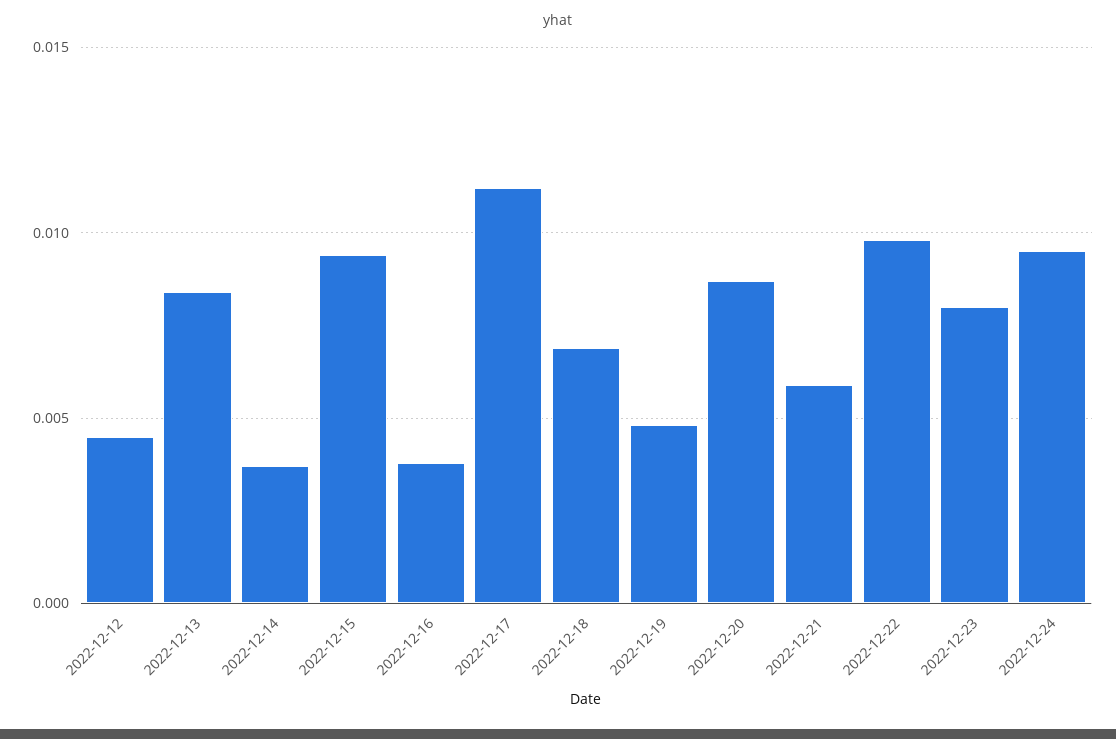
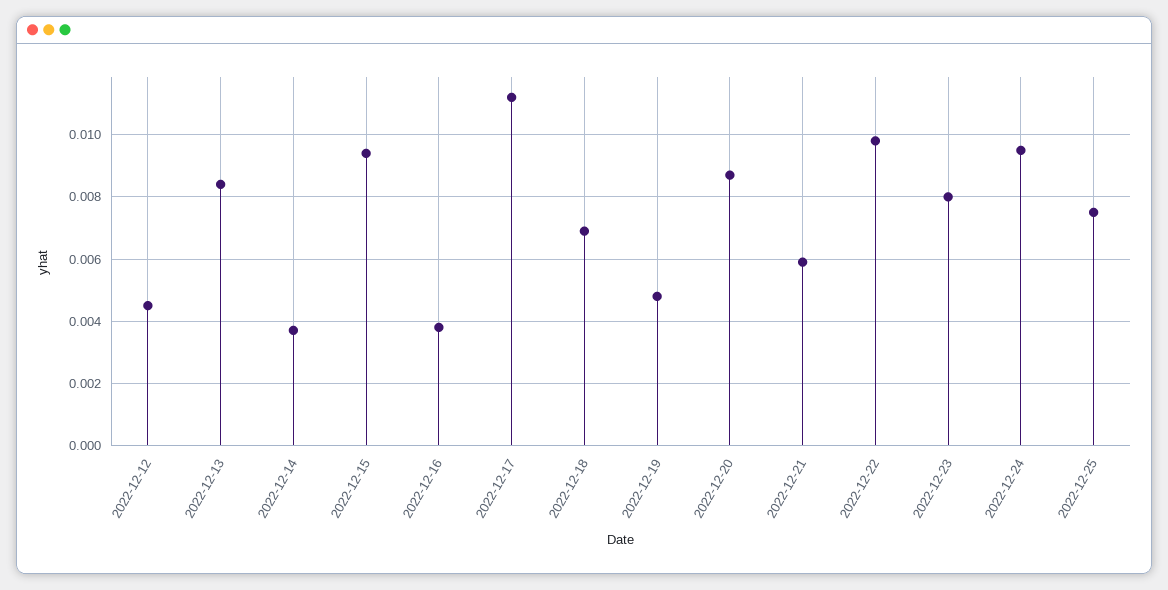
2022-12-25: none -> 0.0075

